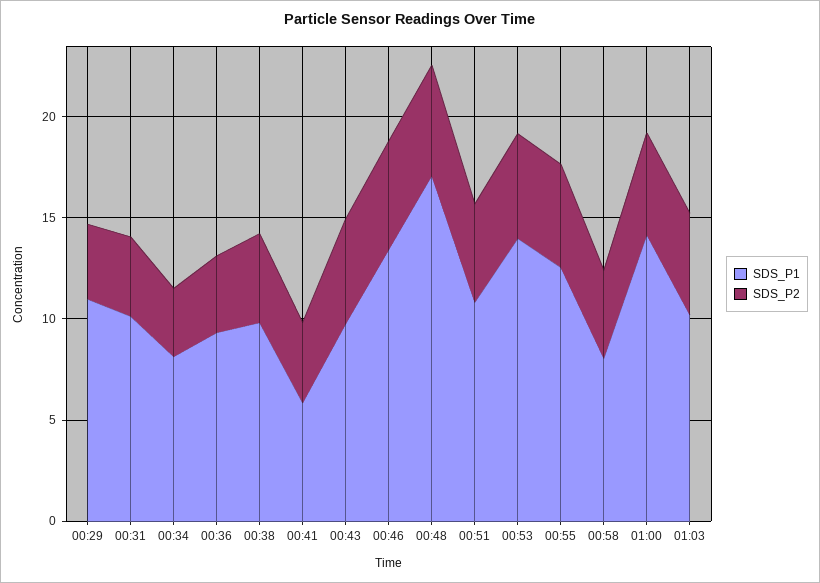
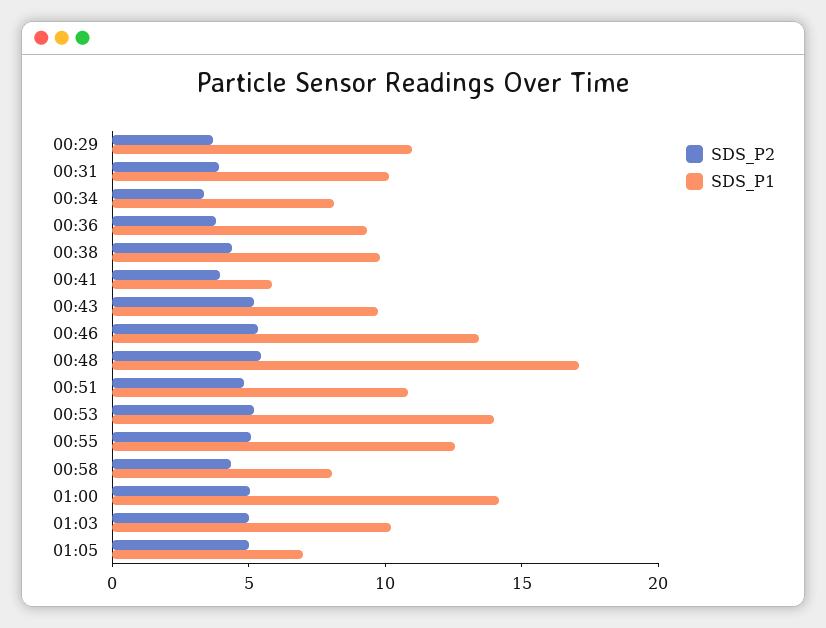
SDS_P2, 01:05: none -> 5
SDS_P1, 01:05: none -> 7

